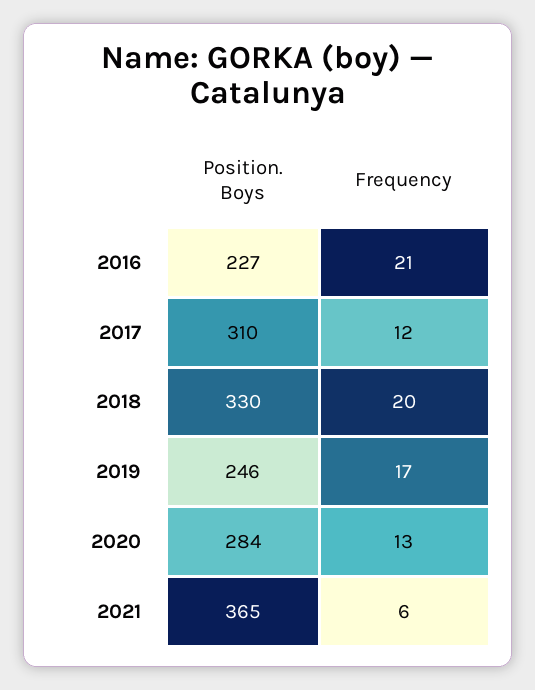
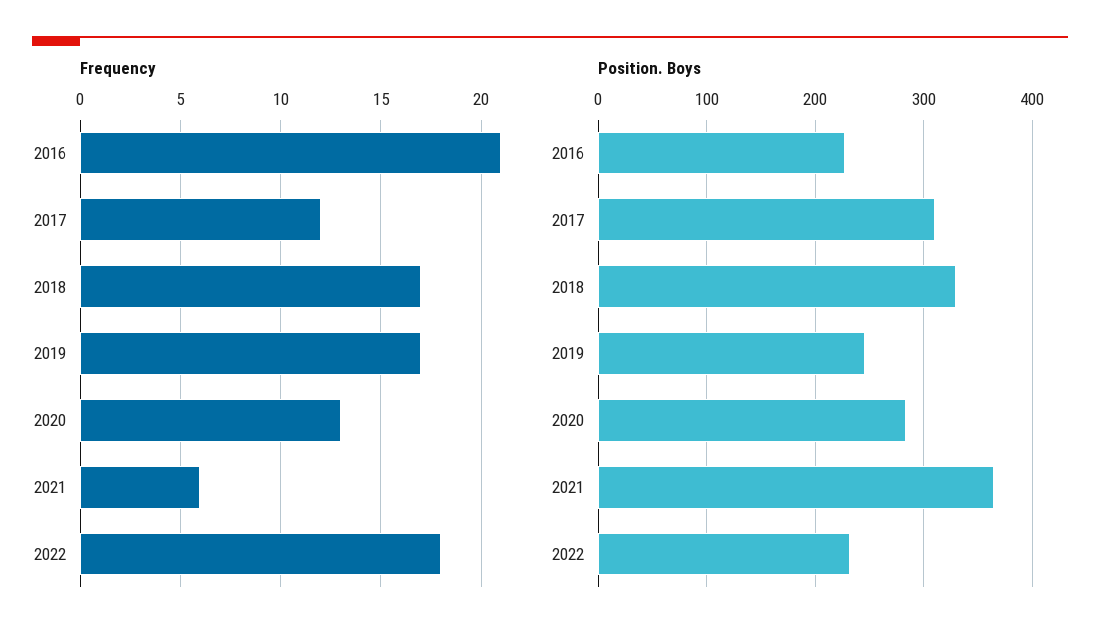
Frequency, 2018: 20 -> 17
Frequency, 2022: none -> 18
Position. Boys, 2022: none -> 230

